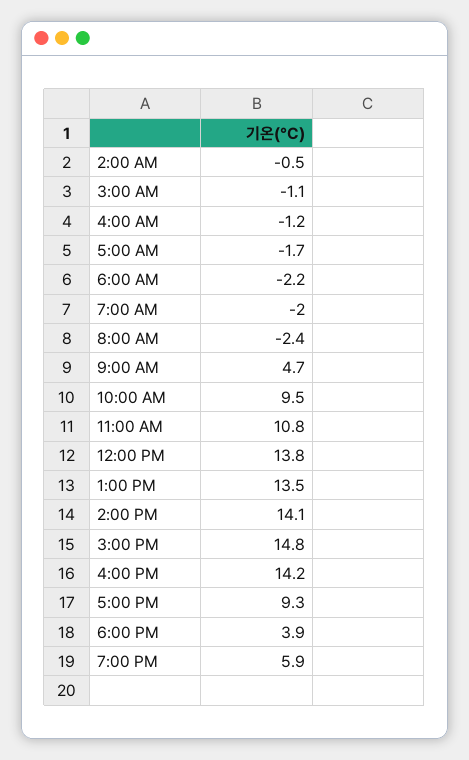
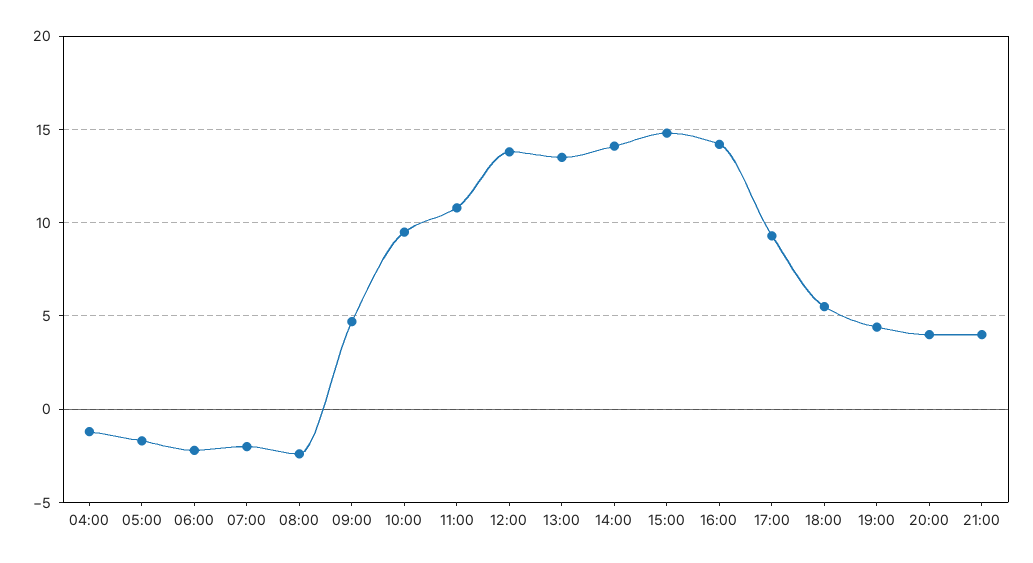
2:00 AM: -0.5 -> none
3:00 AM: -1.1 -> none
6:00 PM: 3.9 -> 5.5
7:00 PM: 5.9 -> 4.5
20:00: none -> 4
21:00: none -> 4

